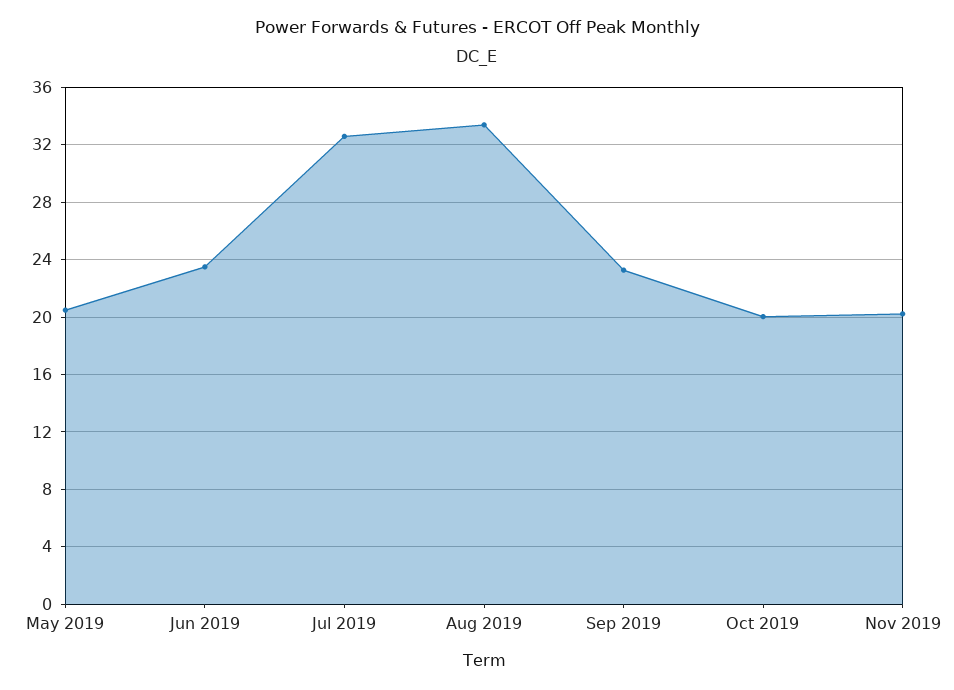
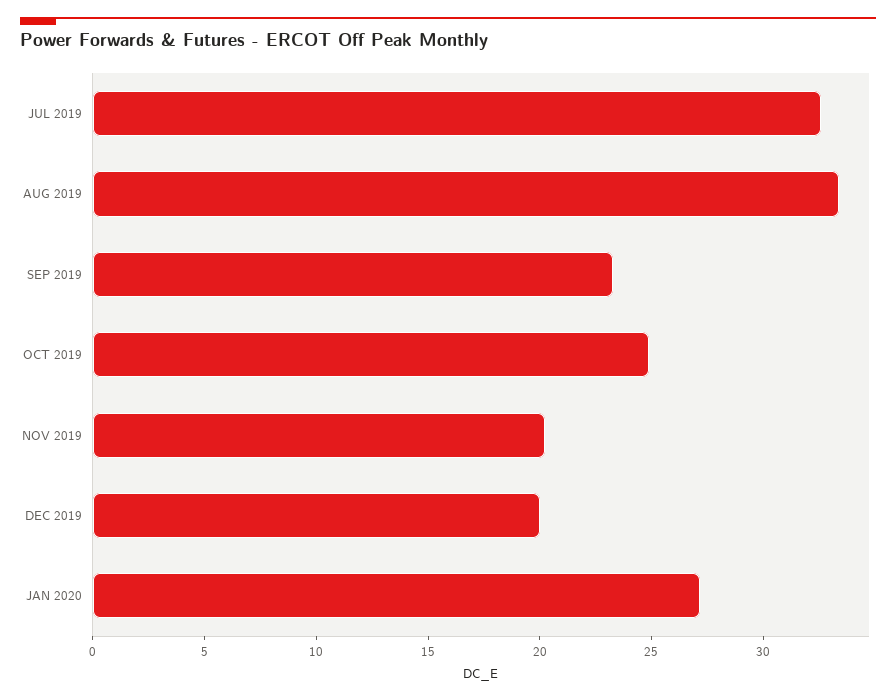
May 2019: 20.5 -> none
Jun 2019: 23.5 -> none
Oct 2019: 20 -> 25
DEC 2019: none -> 20
JAN 2020: none -> 27

